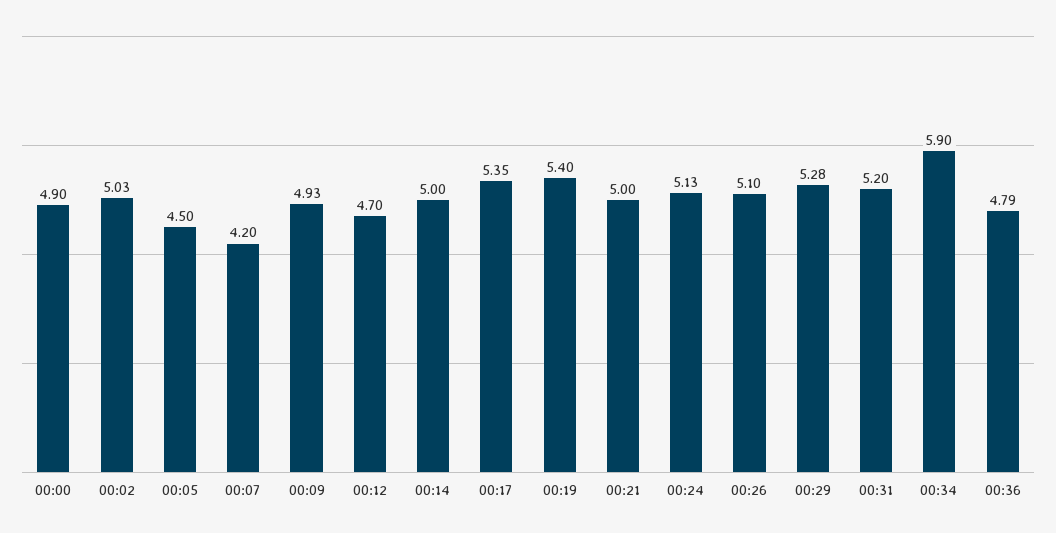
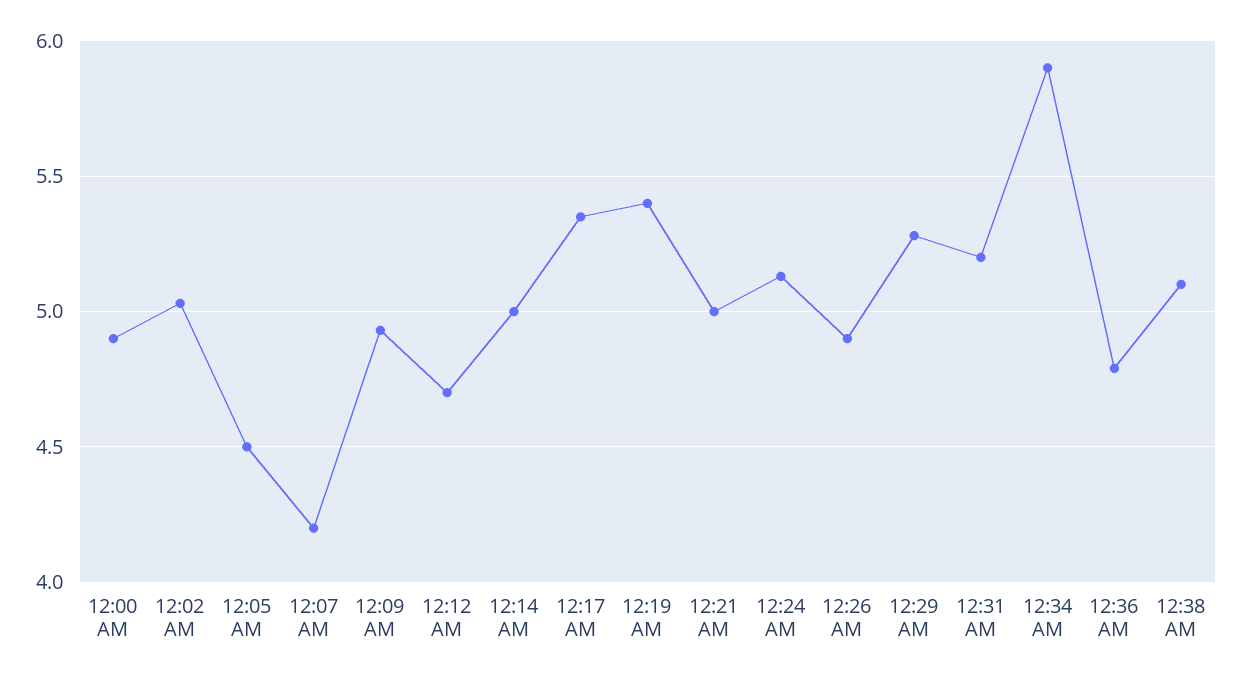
00:26: 5.1 -> 4.9
12:38 AM: none -> 5.1

